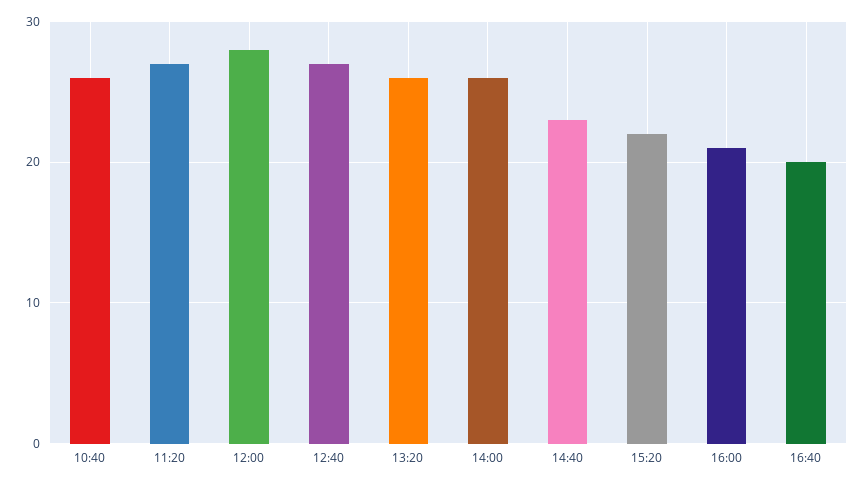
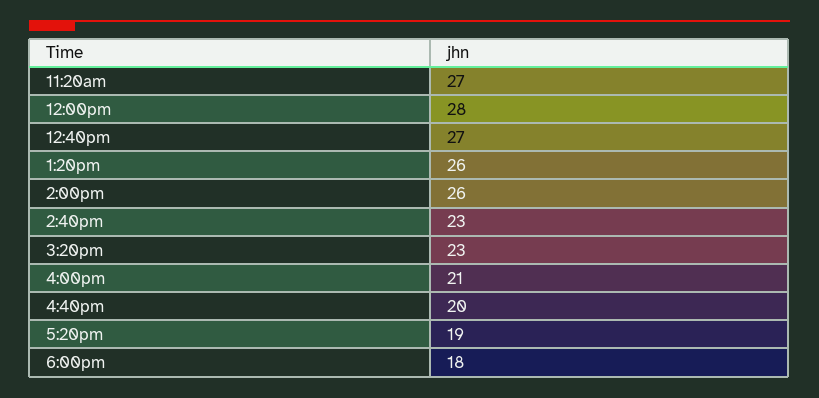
10:40: 26 -> none
15:20: 22 -> 23
5:20pm: none -> 19
6:00pm: none -> 18

